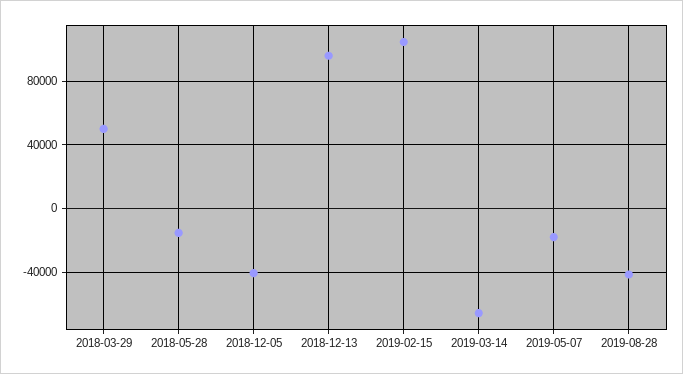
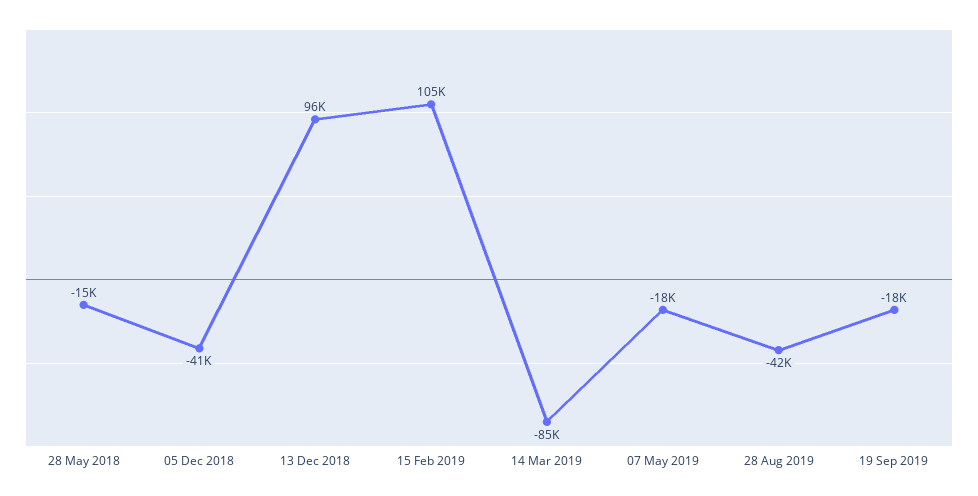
2018-03-29: 50000 -> none
2019-03-14: -65000 -> -85000
19 Sep 2019: none -> -18000

